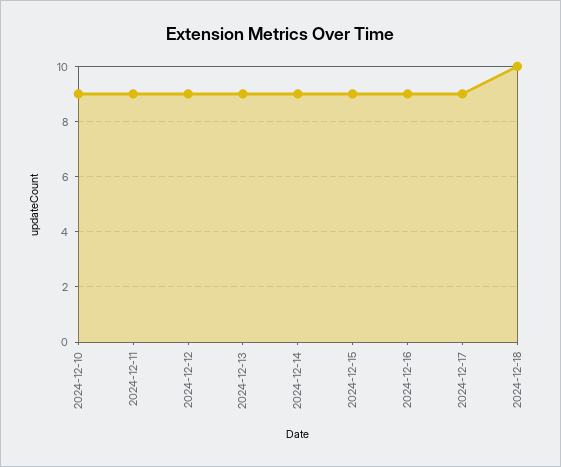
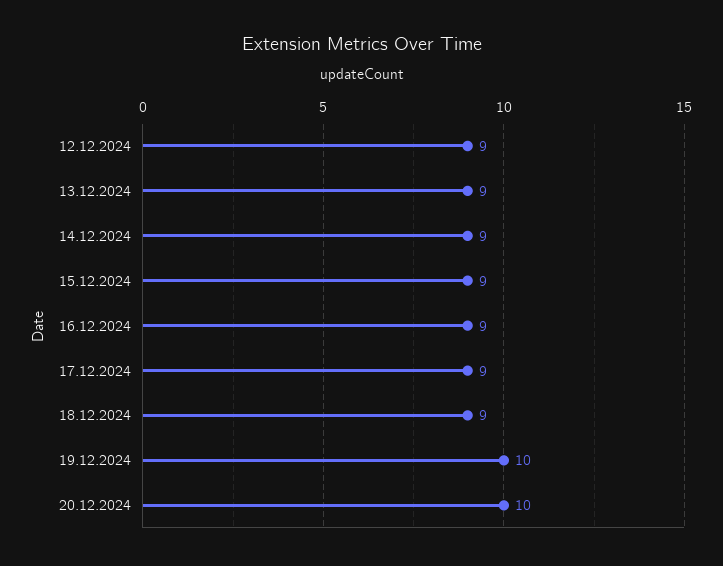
2024-12-10: 9 -> none
2024-12-11: 9 -> none
2024-12-18: 10 -> 9
19.12.2024: none -> 10
20.12.2024: none -> 10

